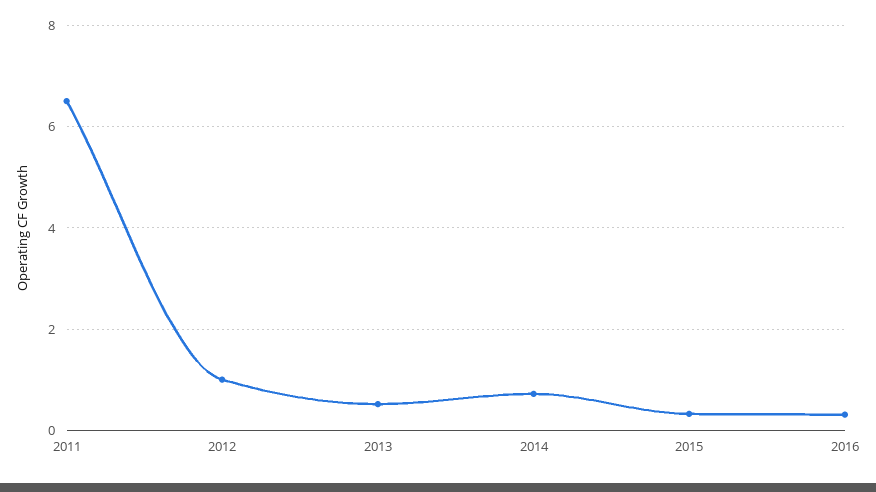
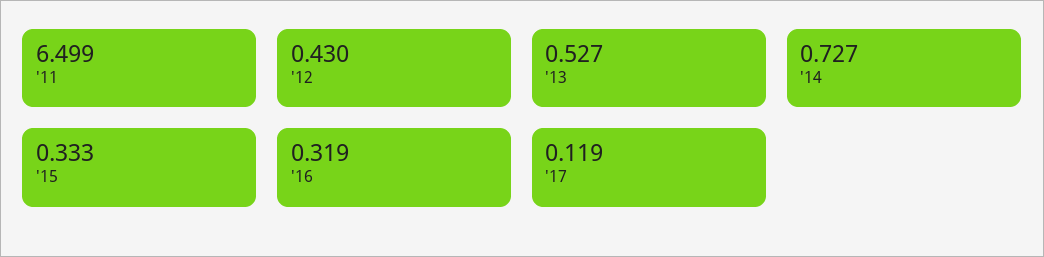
2012: 1 -> 0.43
'17: none -> 0.119

